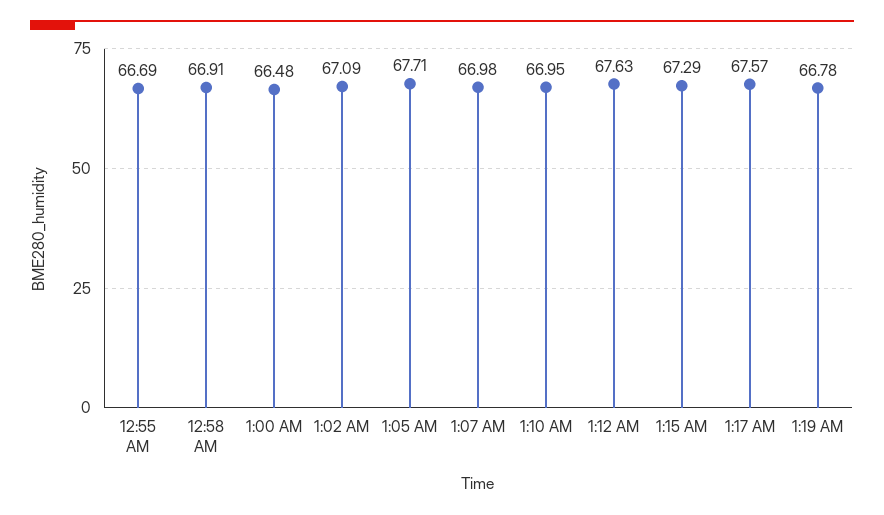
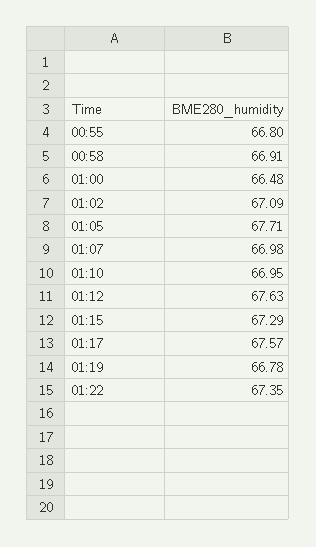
12:55 AM: 66.69 -> 66.8
01:22: none -> 67.35

